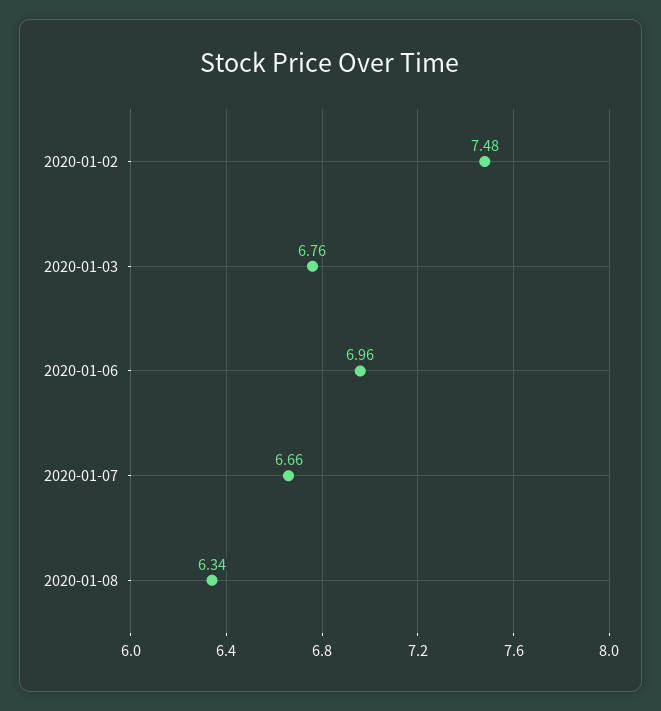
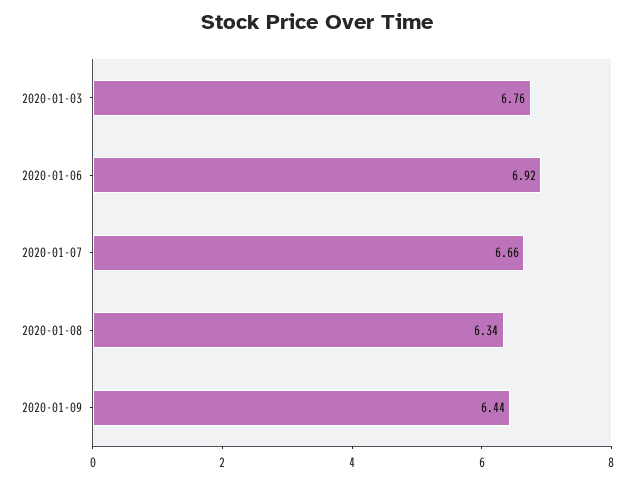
2020-01-02: 7.48 -> none
2020-01-06: 6.96 -> 6.92
2020-01-09: none -> 6.44

